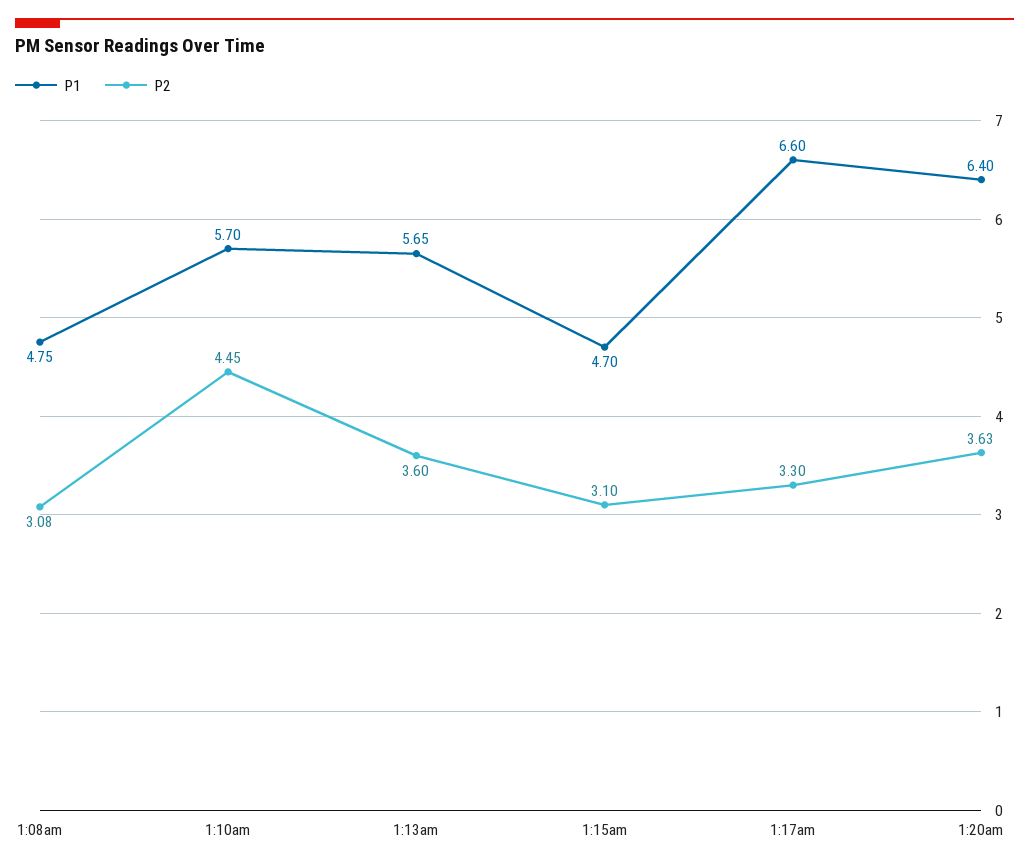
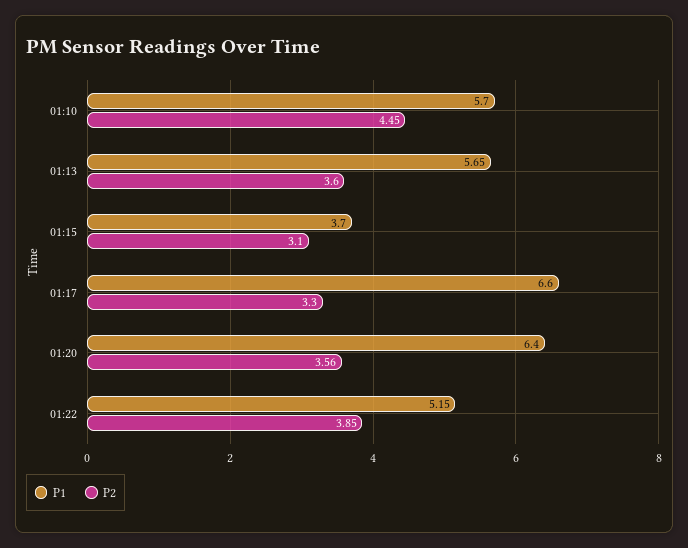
P1, 1:08am: 4.75 -> none
P2, 1:08am: 3.08 -> none
P1, 1:15am: 4.7 -> 3.7
P2, 1:20am: 3.63 -> 3.56
P1, 01:22: none -> 5.15
P2, 01:22: none -> 3.85

